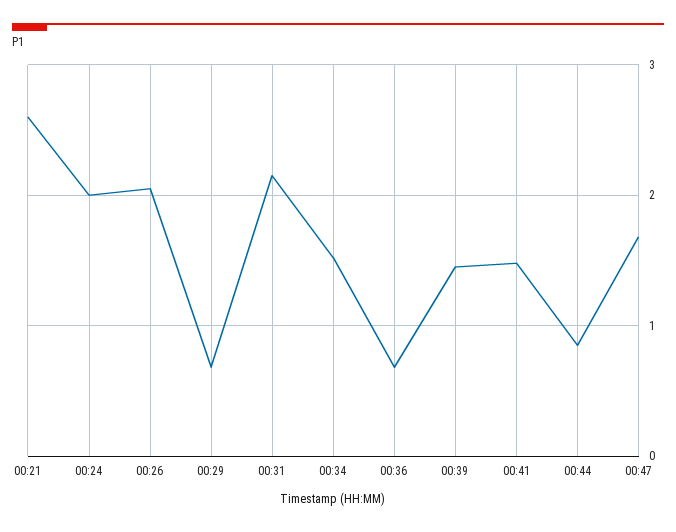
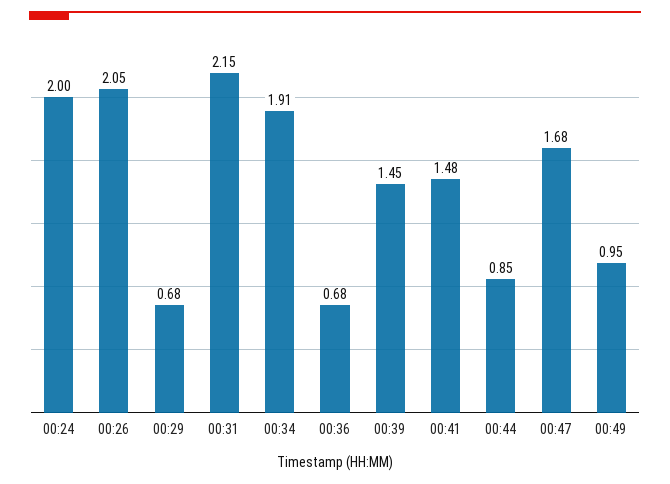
00:21: 2.6 -> none
00:34: 1.5 -> 1.91
00:49: none -> 0.95

